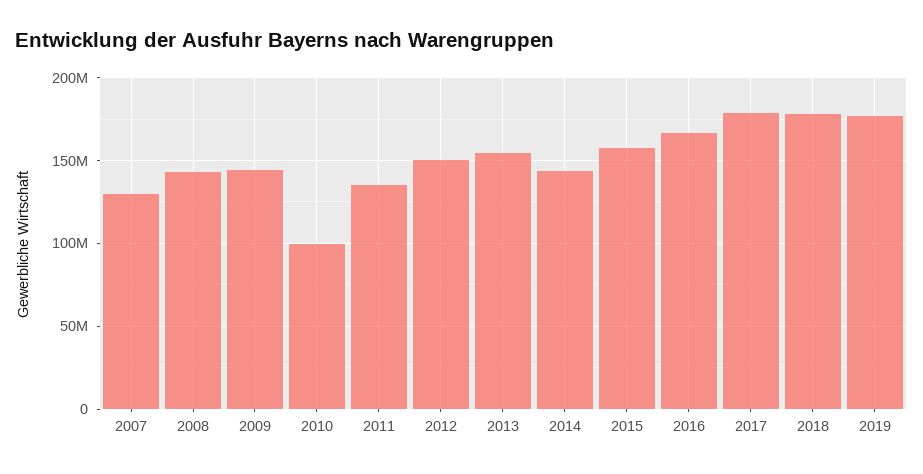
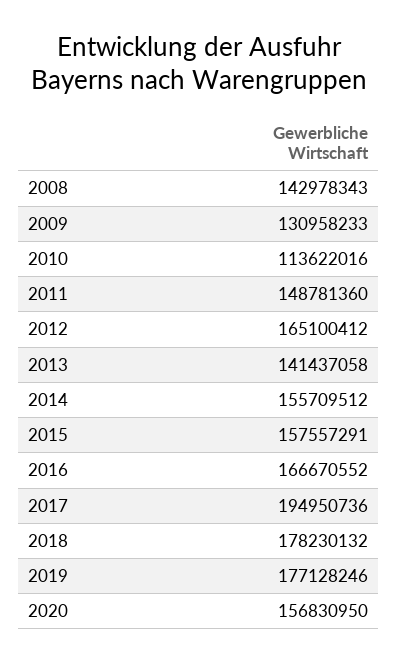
2007: 130000000 -> none
2009: 145000000 -> 130958233
2010: 100000000 -> 113622016
2011: 135000000 -> 148781360
2012: 150000000 -> 165100412
2013: 155000000 -> 141437058
2014: 145000000 -> 155709512
2017: 180000000 -> 194950736
2020: none -> 156830950

